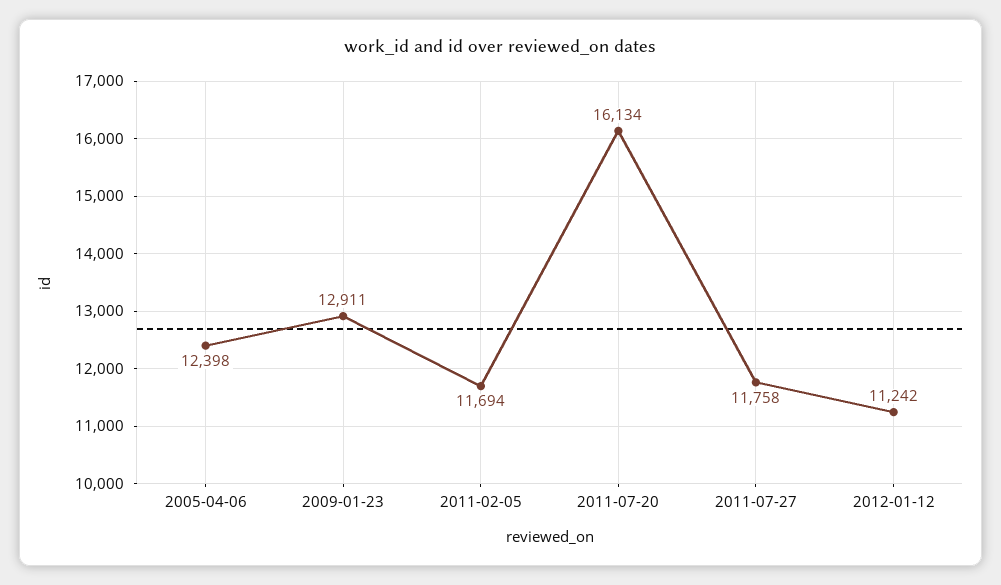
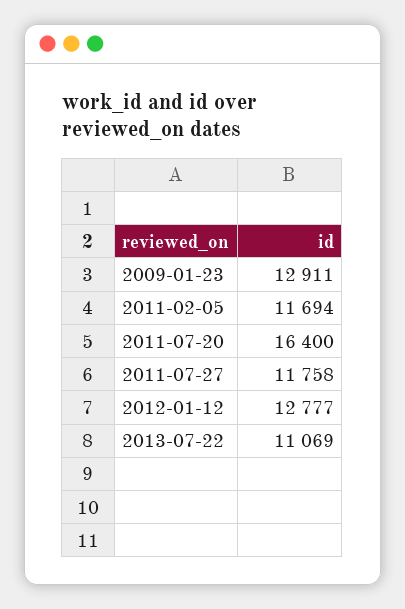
2005-04-06: 12398 -> none
2011-07-20: 16134 -> 16400
2012-01-12: 11242 -> 12777
2013-07-22: none -> 11069

